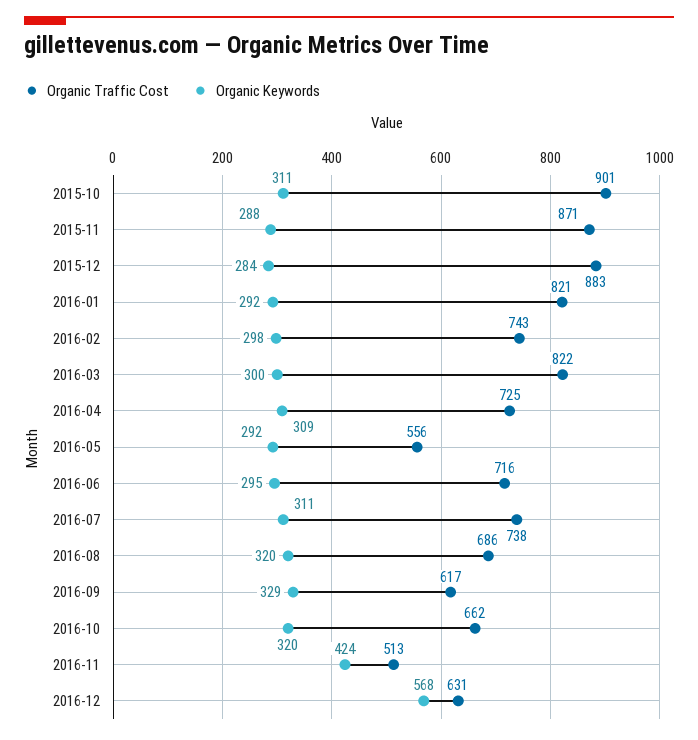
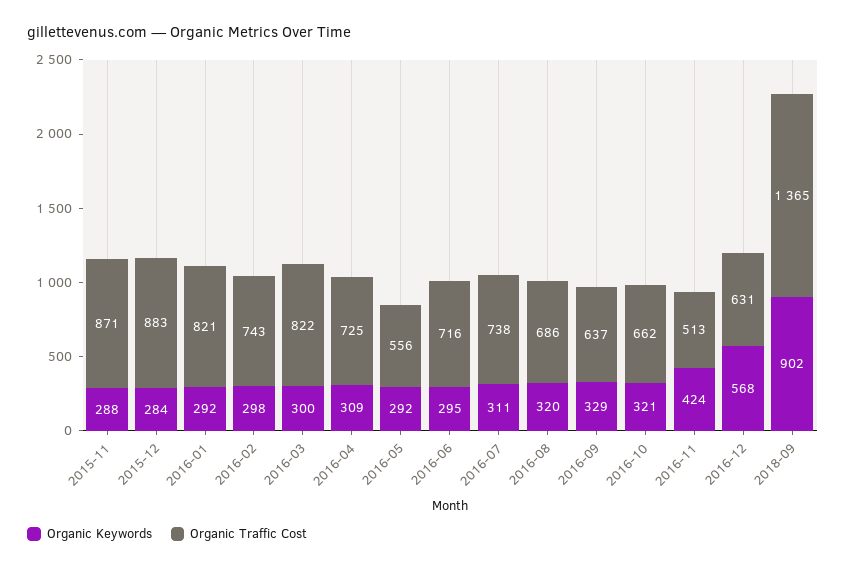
Organic Traffic Cost, 2015-10: 901 -> none
Organic Keywords, 2015-10: 311 -> none
Organic Traffic Cost, 2016-09: 617 -> 637
Organic Keywords, 2016-10: 320 -> 321
Organic Keywords, 2018-09: none -> 902
Organic Traffic Cost, 2018-09: none -> 1365

